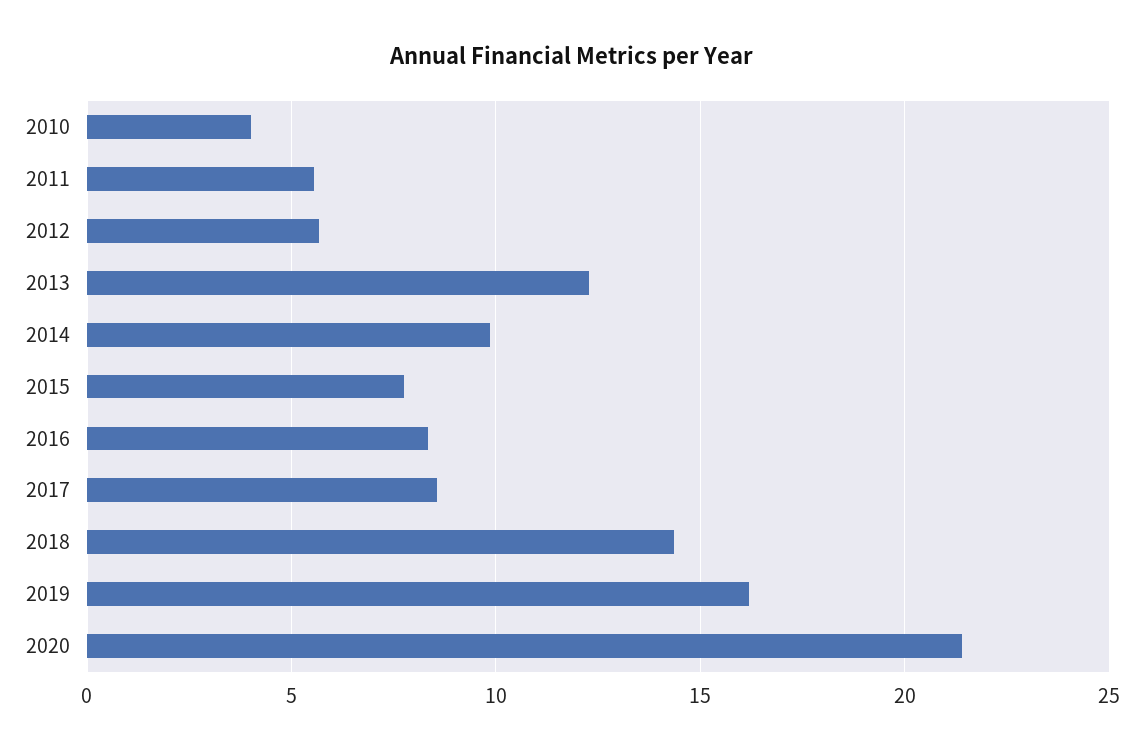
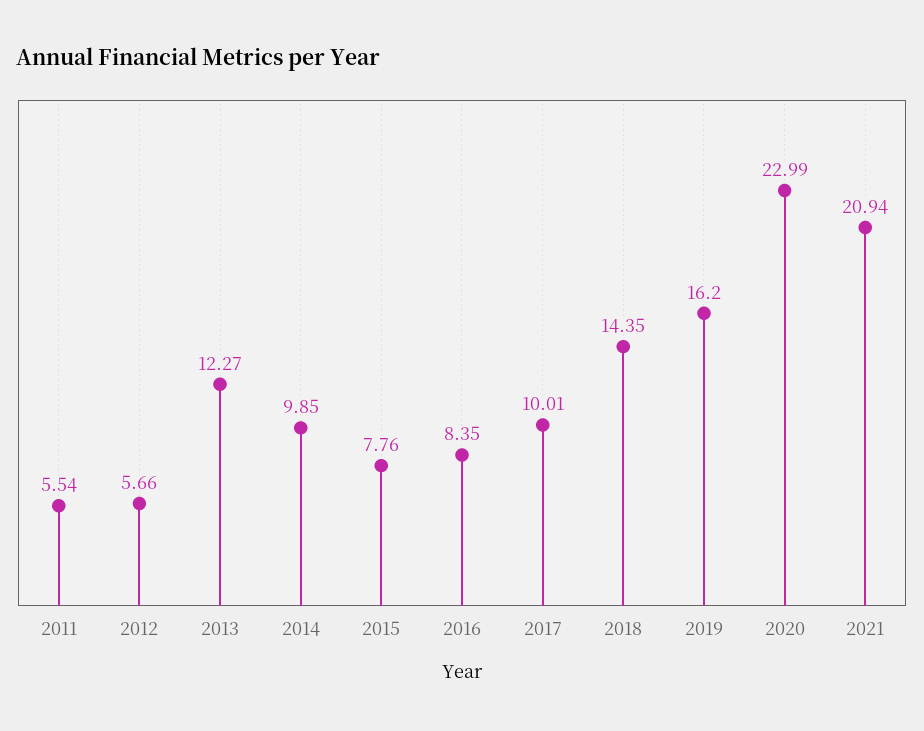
2010: 4 -> none
2017: 8.5 -> 10.01
2020: 21.5 -> 22.99
2021: none -> 20.94

